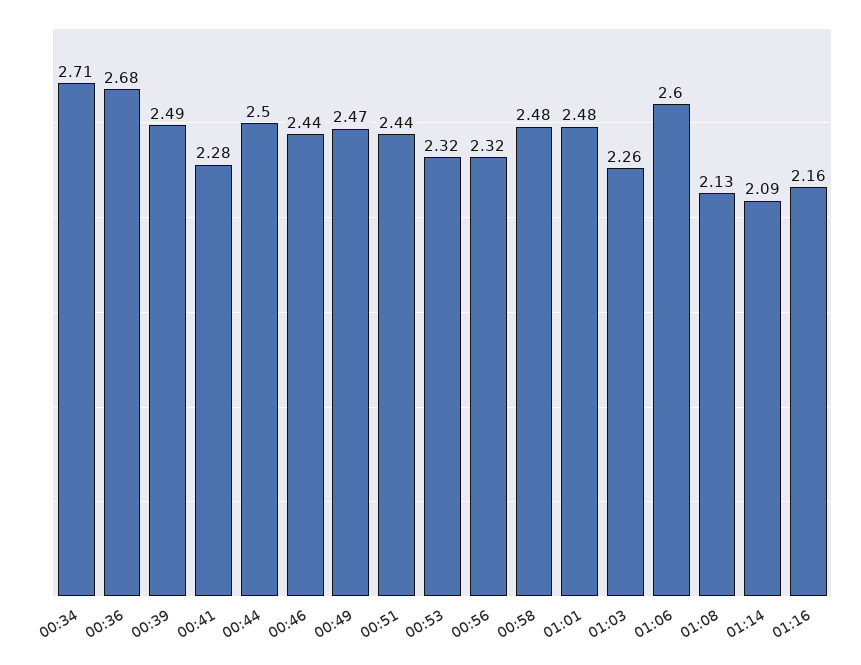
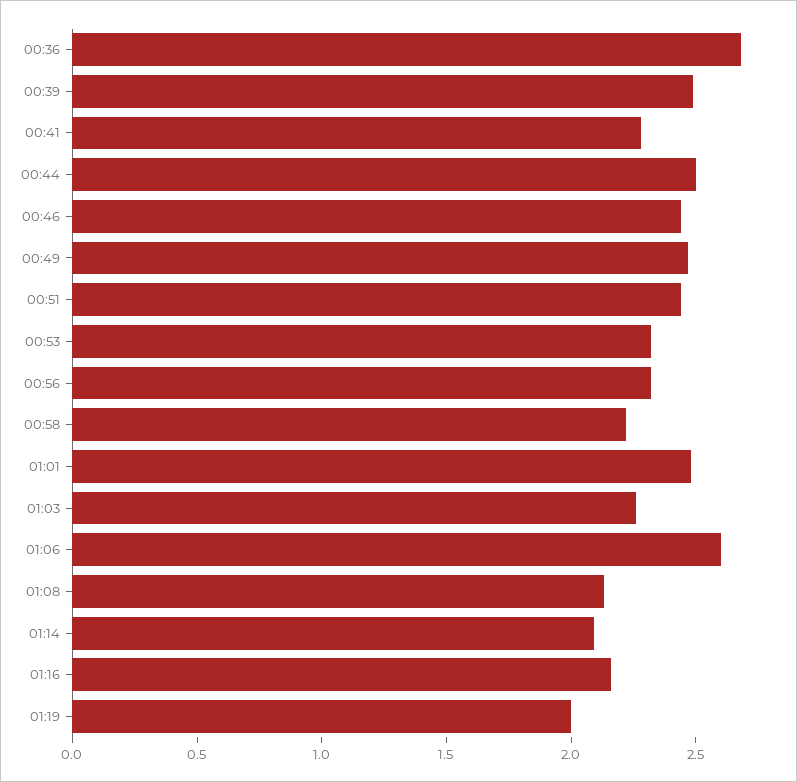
00:34: 2.71 -> none
00:58: 2.48 -> 2.2
01:19: none -> 2

